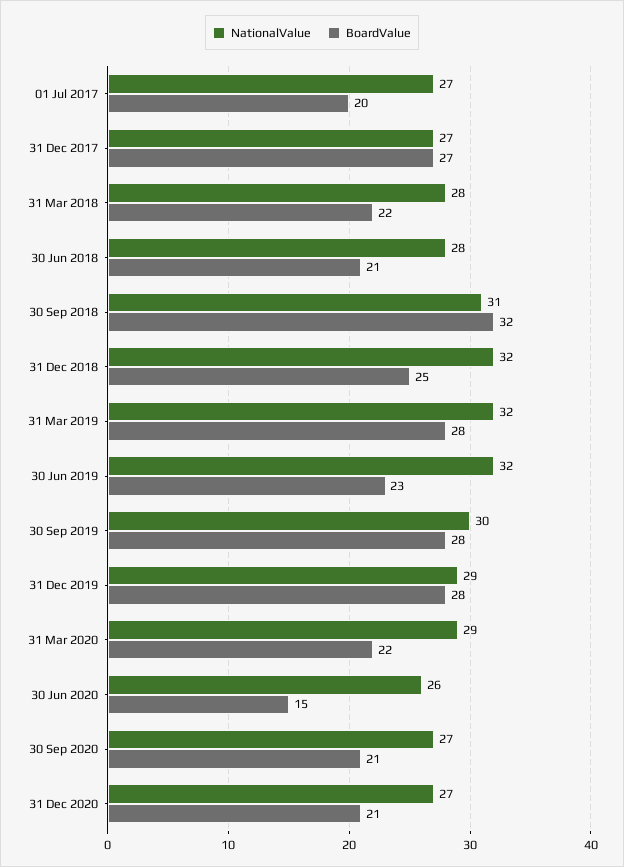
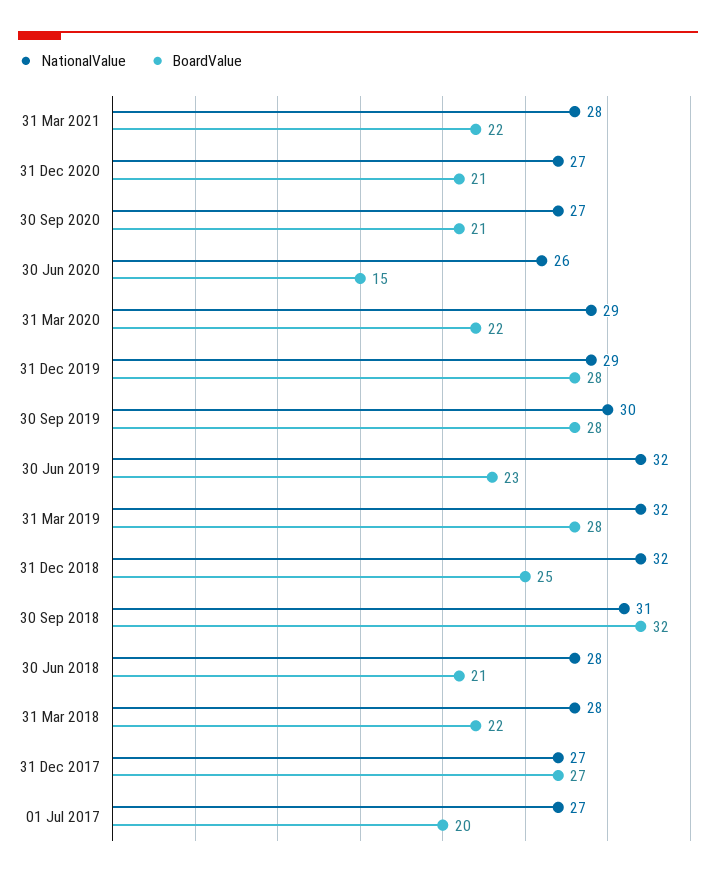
NationalValue, 31 Mar 2021: none -> 28
BoardValue, 31 Mar 2021: none -> 22

